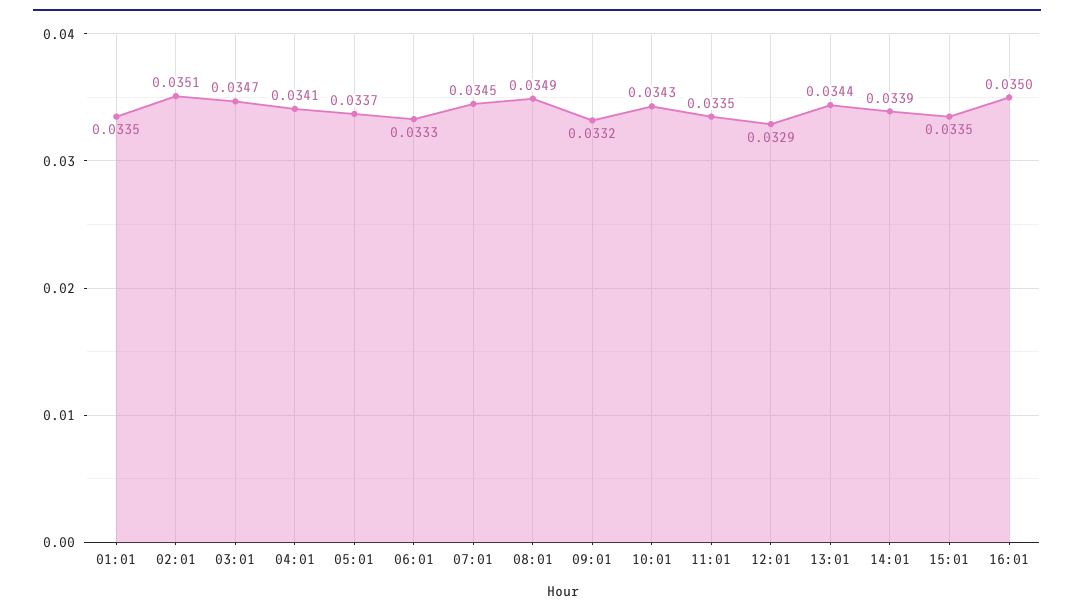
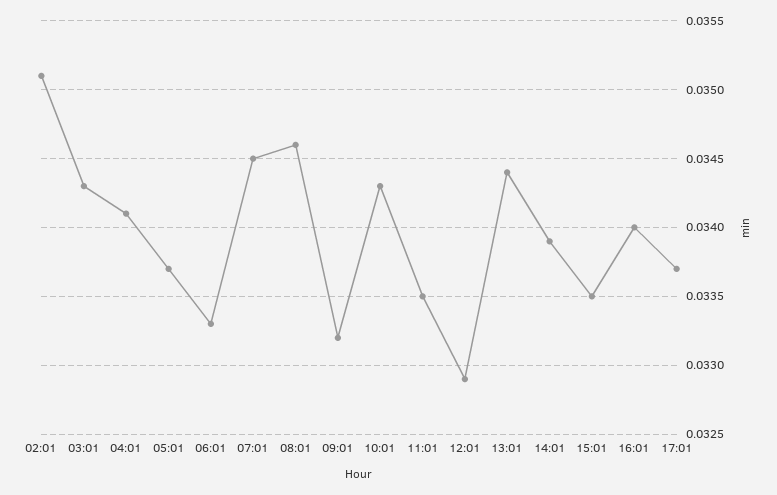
01:01: 0.0335 -> none
03:01: 0.0347 -> 0.0343
08:01: 0.0349 -> 0.0346
16:01: 0.035 -> 0.034
17:01: none -> 0.0337

